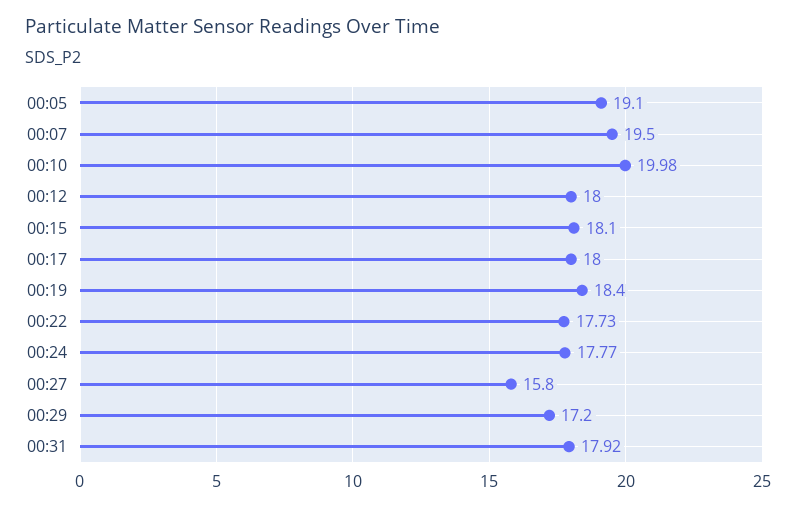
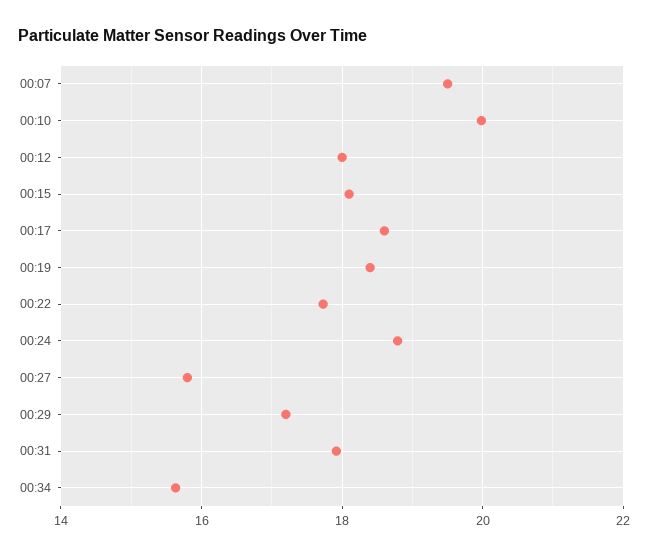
00:05: 19.1 -> none
00:17: 18 -> 18.6
00:24: 17.77 -> 18.8
00:34: none -> 15.6

